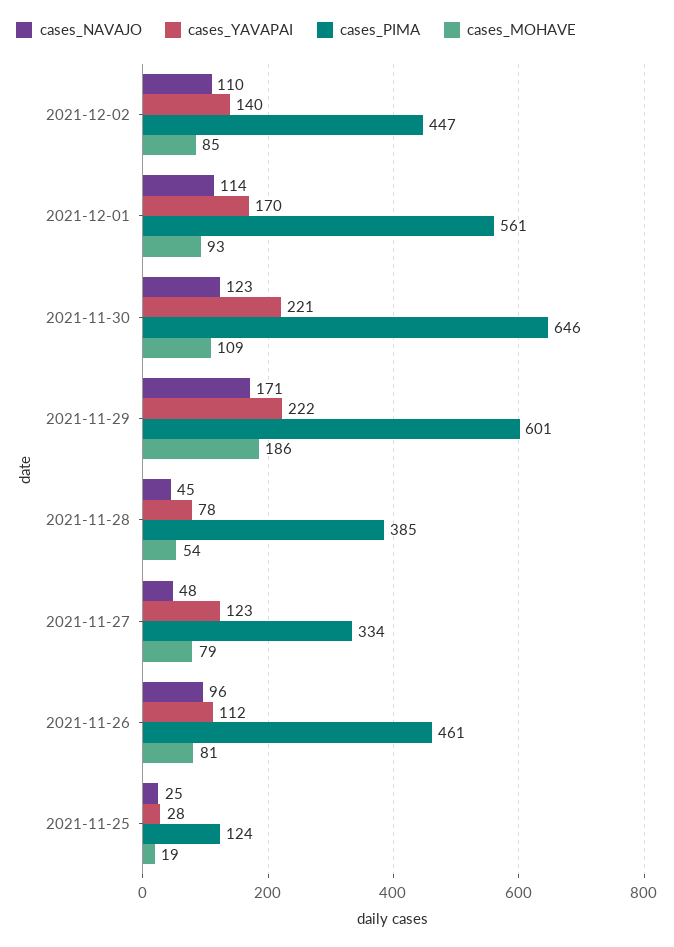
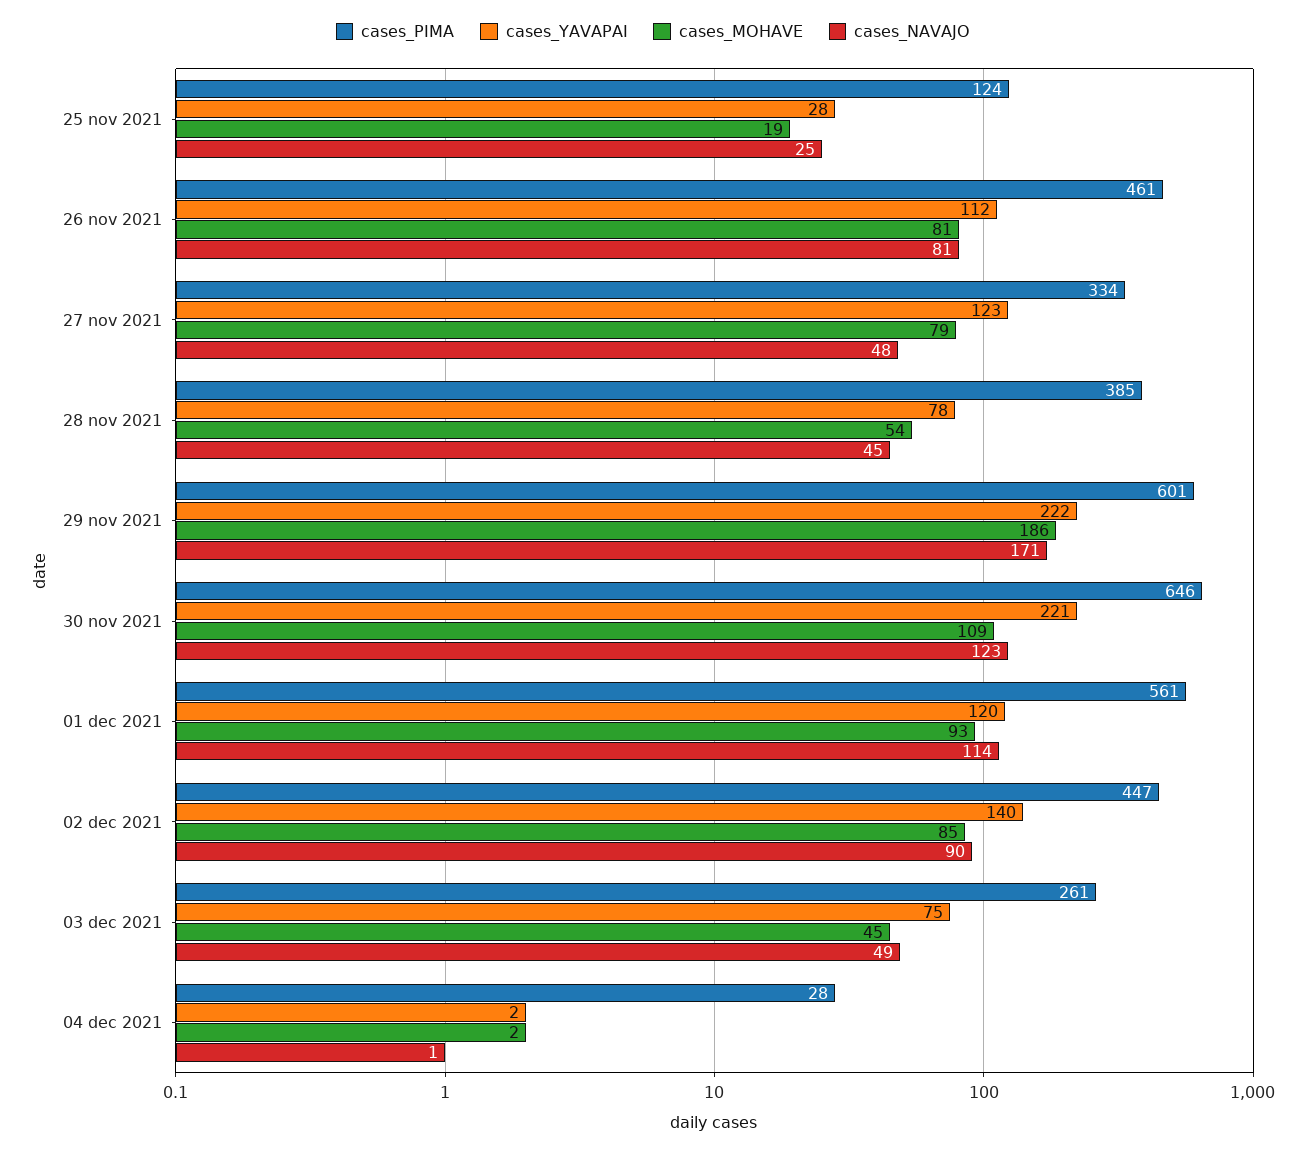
cases_NAVAJO, 2021-12-02: 110 -> 90
cases_YAVAPAI, 2021-12-01: 170 -> 120
cases_NAVAJO, 2021-11-26: 96 -> 81
cases_PIMA, 03 dec 2021: none -> 261
cases_YAVAPAI, 03 dec 2021: none -> 75
cases_MOHAVE, 03 dec 2021: none -> 45
cases_NAVAJO, 03 dec 2021: none -> 49
cases_PIMA, 04 dec 2021: none -> 28
cases_YAVAPAI, 04 dec 2021: none -> 2
cases_MOHAVE, 04 dec 2021: none -> 2
cases_NAVAJO, 04 dec 2021: none -> 1

